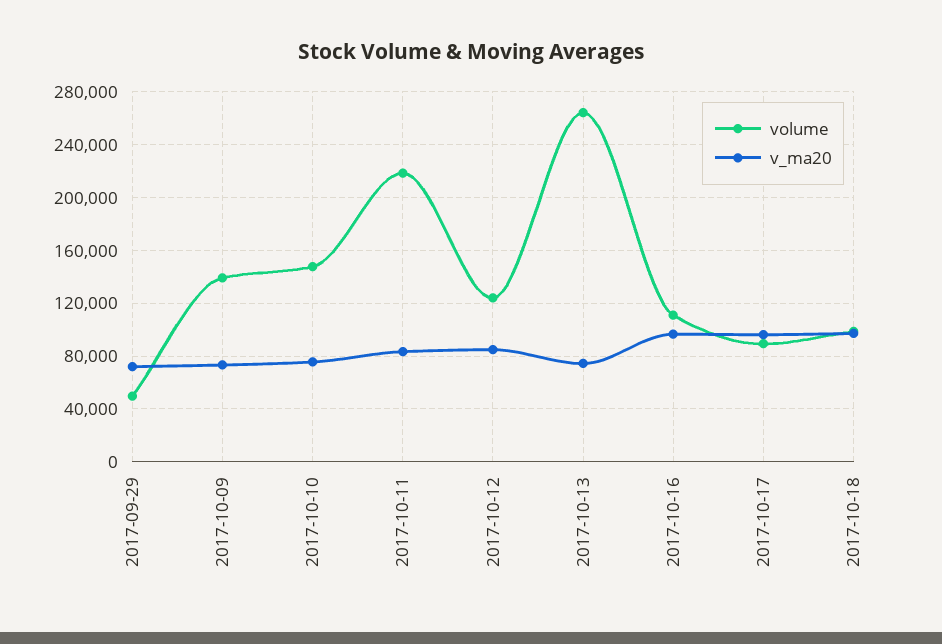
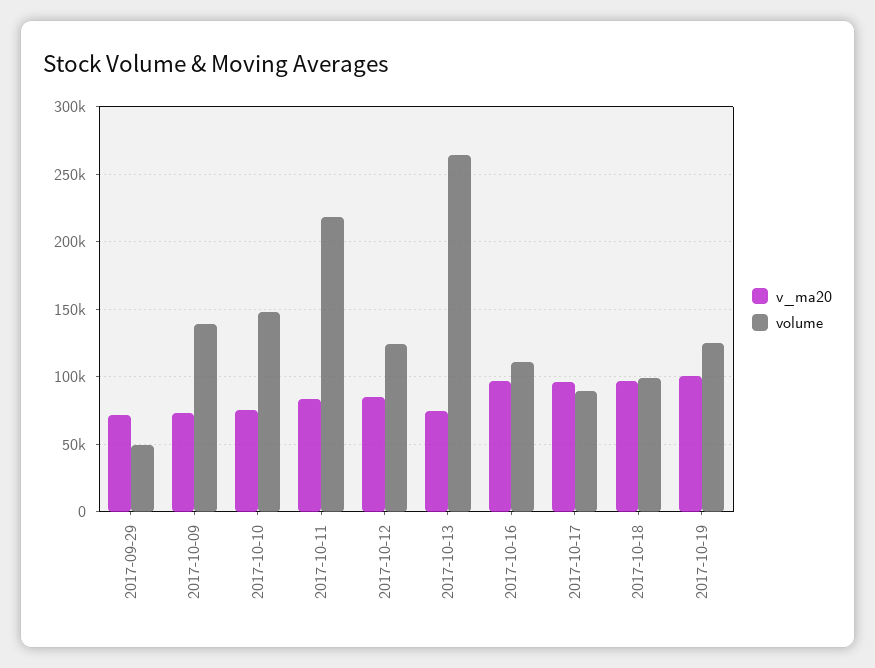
v_ma20, 2017-10-19: none -> 100000
volume, 2017-10-19: none -> 125000

